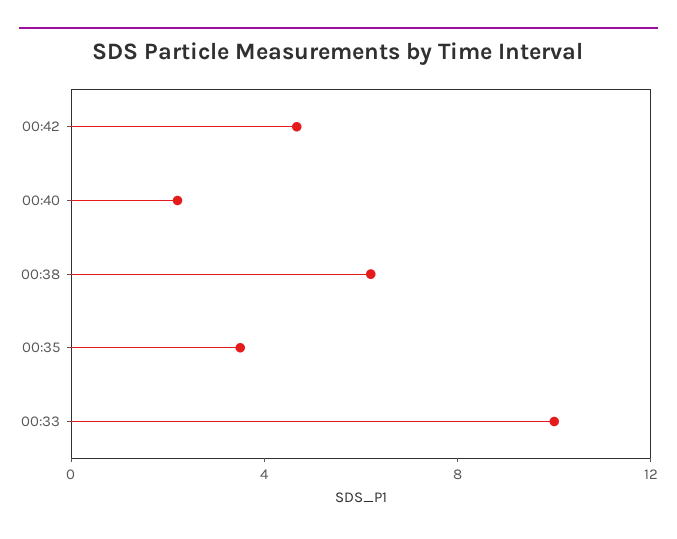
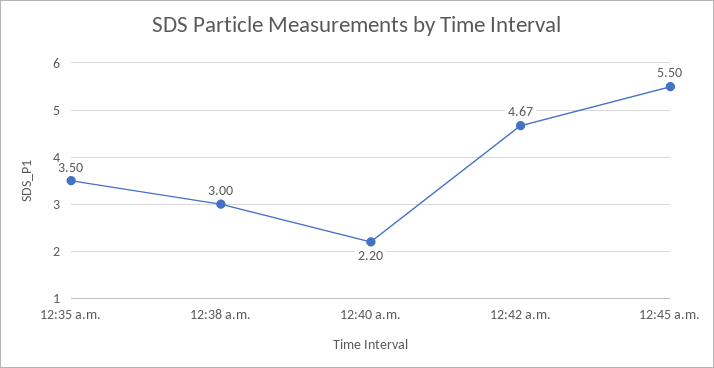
00:38: 6 -> 3
00:33: 10 -> none
12:45 a.m.: none -> 5.5

